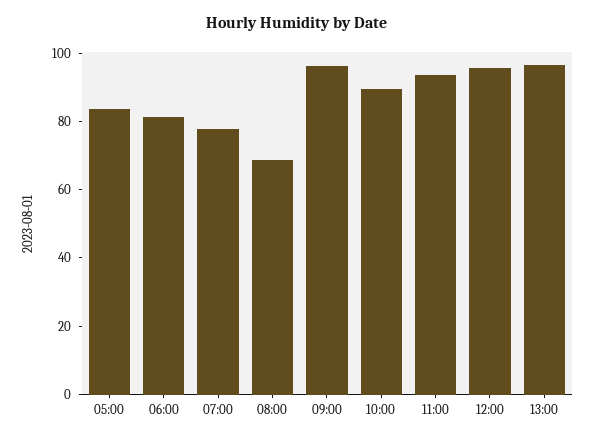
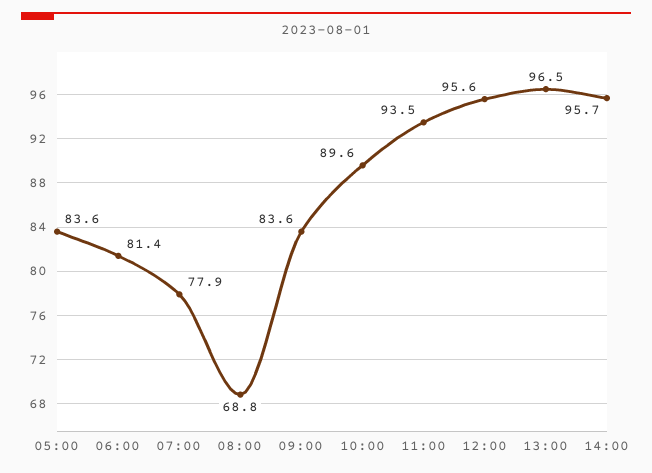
09:00: 95 -> 83.6
14:00: none -> 95.7

